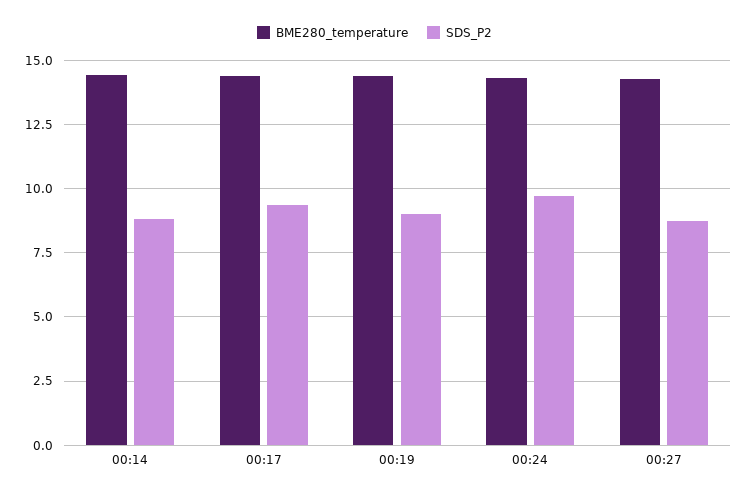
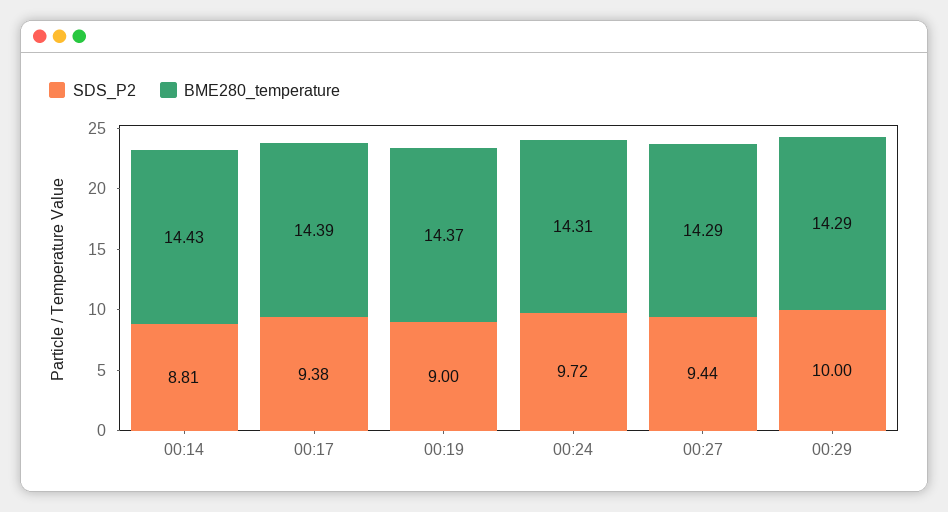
SDS_P2, 00:27: 8.75 -> 9.44
SDS_P2, 00:29: none -> 10
BME280_temperature, 00:29: none -> 14.29

